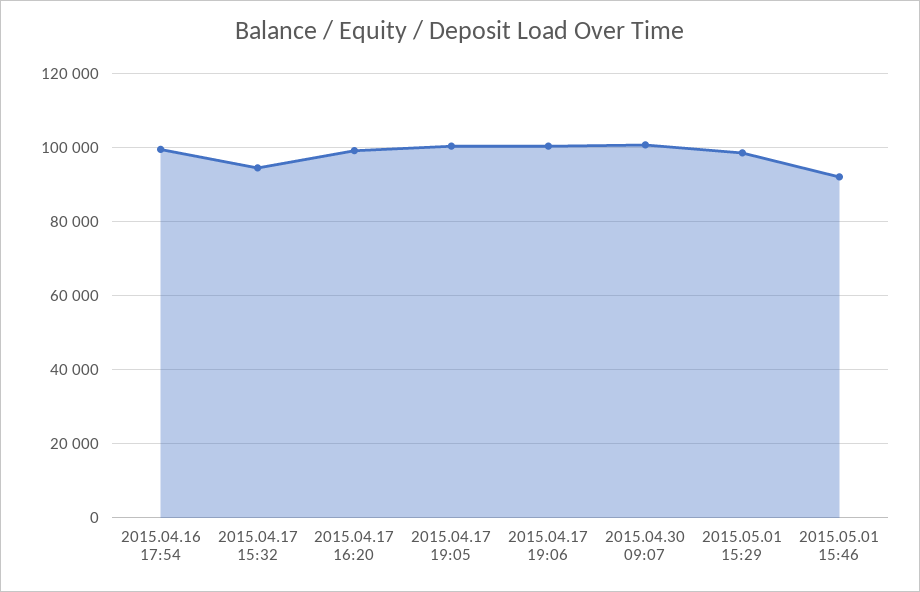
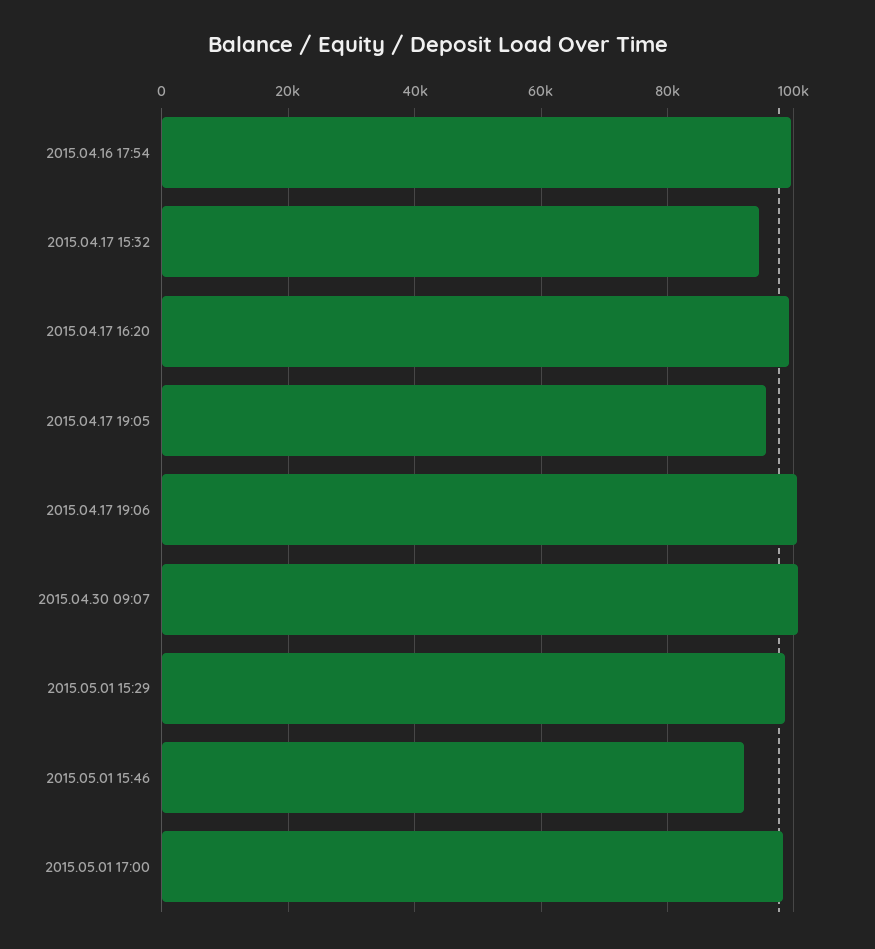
2015.04.17 19:05: 100000 -> 96000
2015.05.01 17:00: none -> 98000

